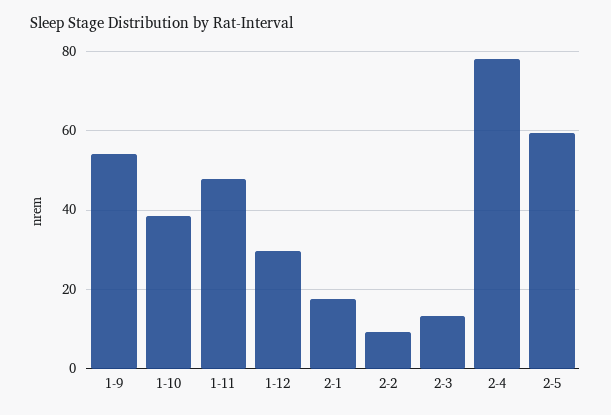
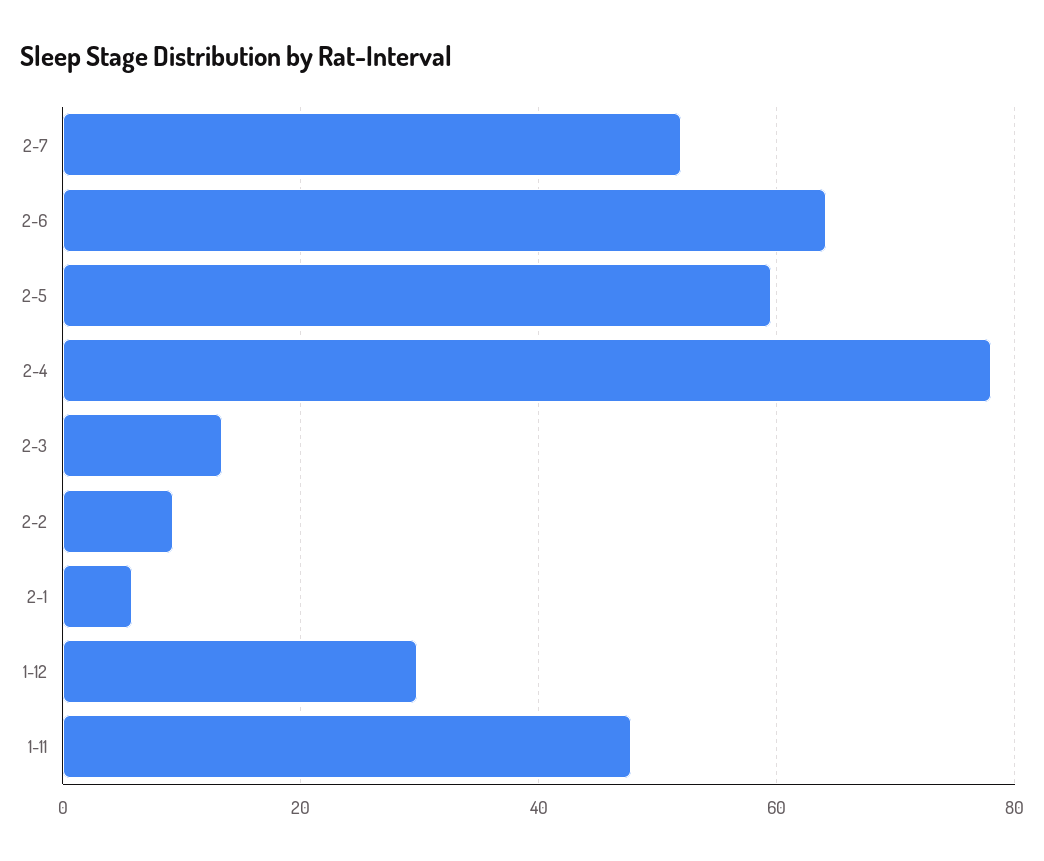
1-9: 54 -> none
1-10: 38 -> none
2-1: 18 -> 6
2-7: none -> 52
2-6: none -> 64

